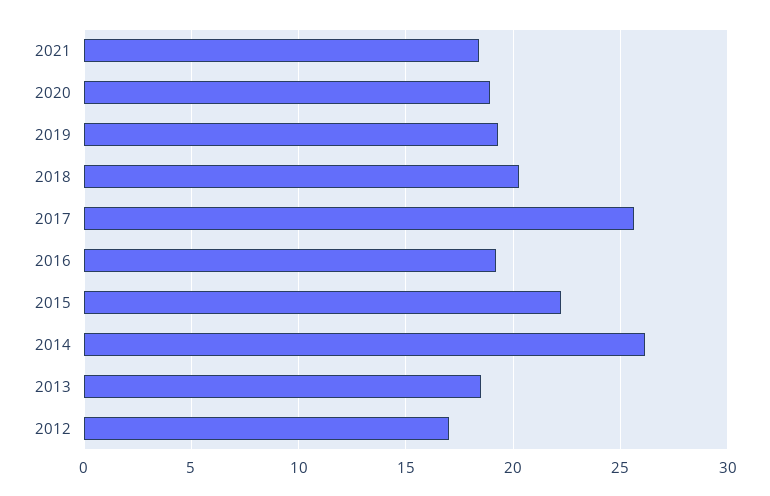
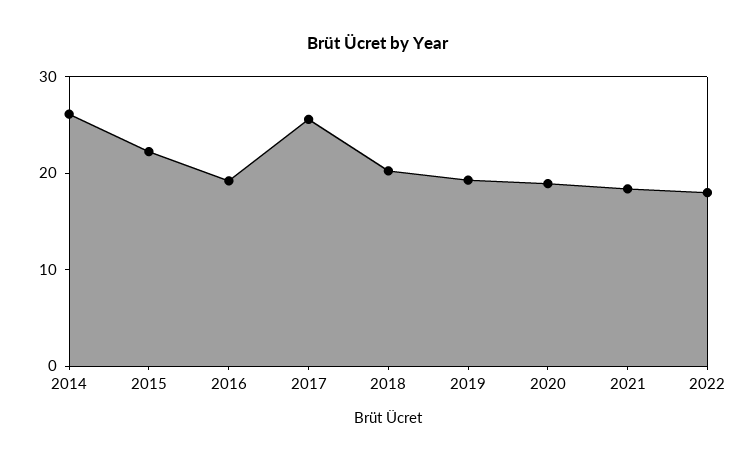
2013: 18.5 -> none
2012: 17 -> none
2022: none -> 18

